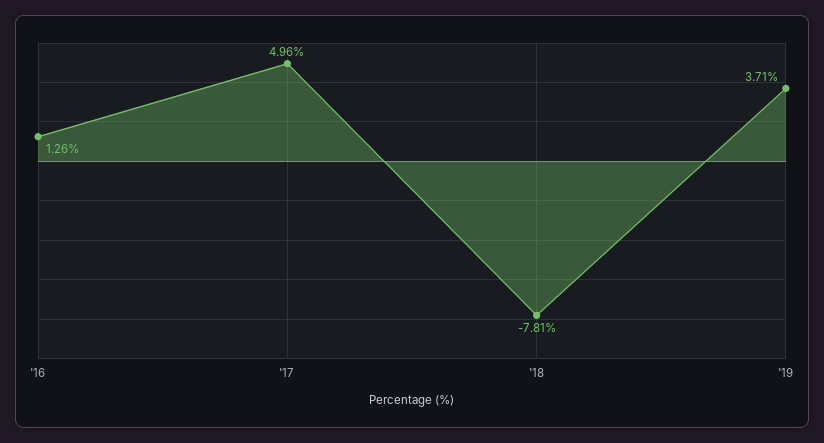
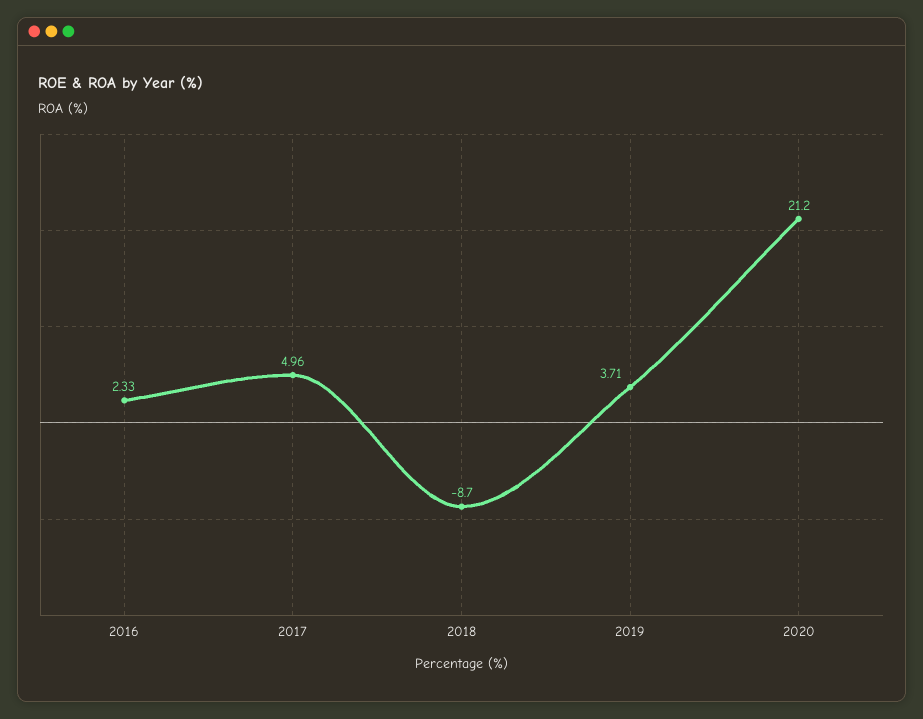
'16: 1.26 -> 2.33
'18: -7.81 -> -8.7
2020: none -> 21.2

